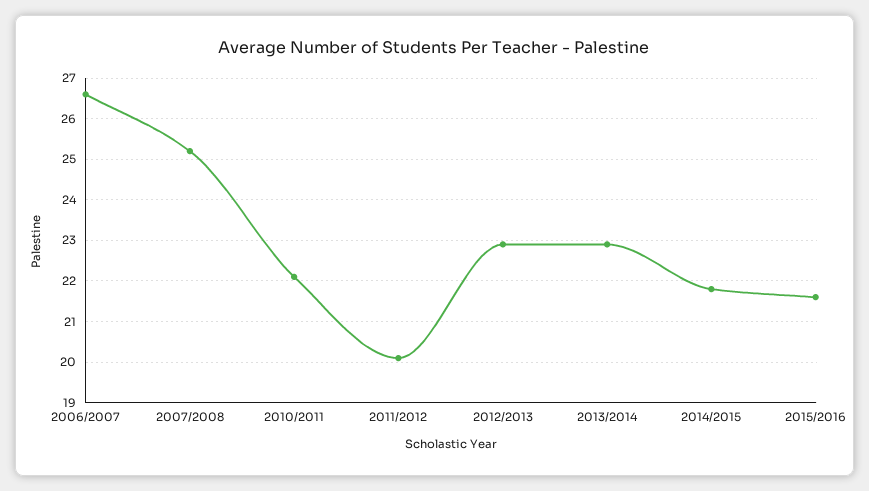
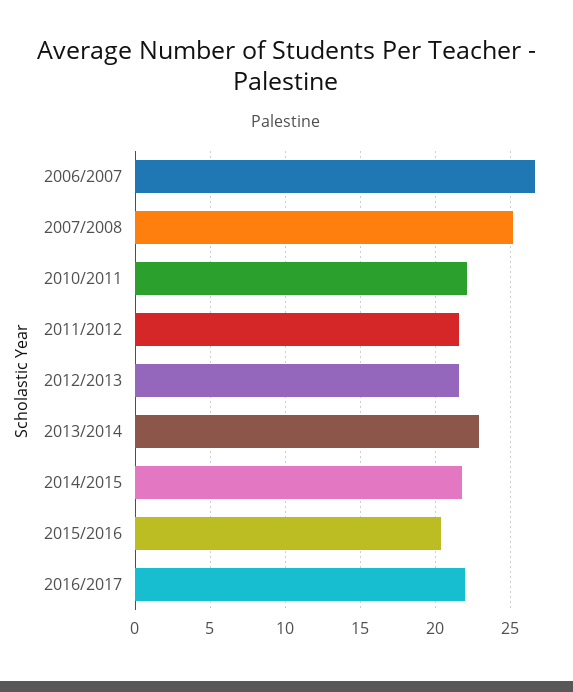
2011/2012: 20 -> 21.5
2012/2013: 23 -> 21.5
2015/2016: 21.5 -> 20.5
2016/2017: none -> 22

